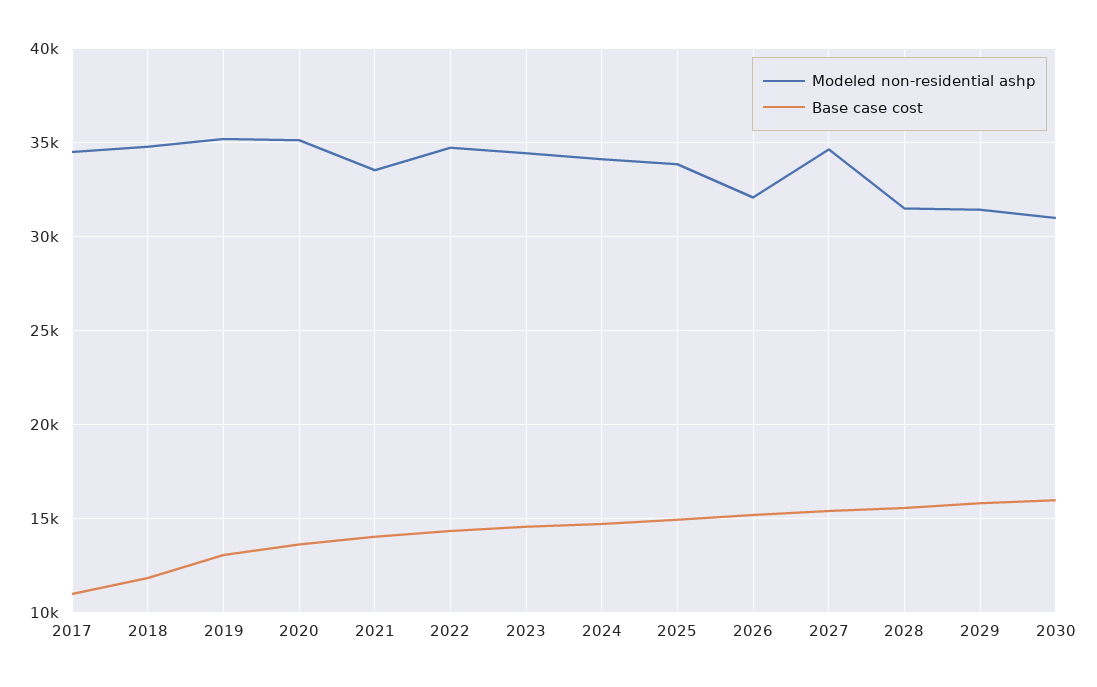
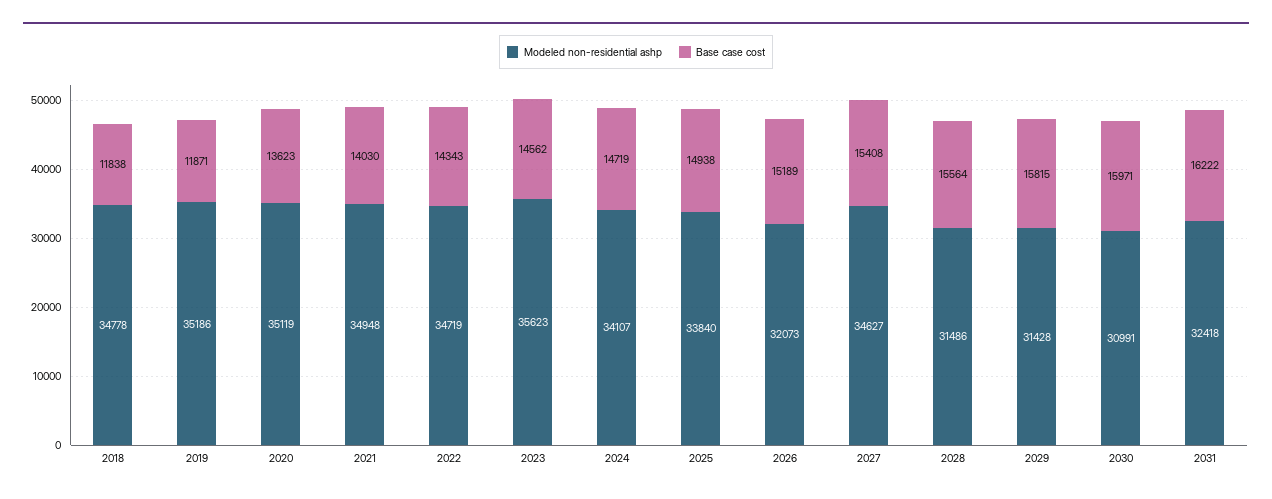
Modeled non-residential ashp, 2017: 34500 -> none
Base case cost, 2017: 11000 -> none
Base case cost, 2019: 13000 -> 11871
Modeled non-residential ashp, 2021: 33500 -> 34948
Modeled non-residential ashp, 2023: 34500 -> 35623
Modeled non-residential ashp, 2031: none -> 32418
Base case cost, 2031: none -> 16222

